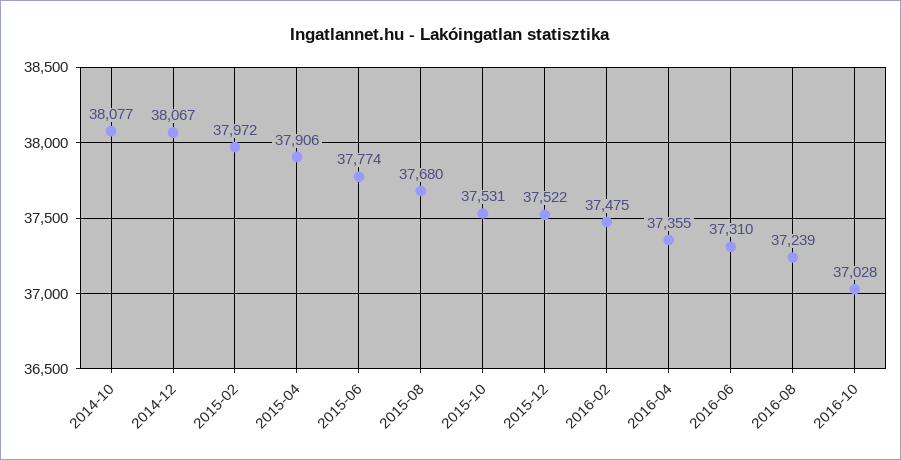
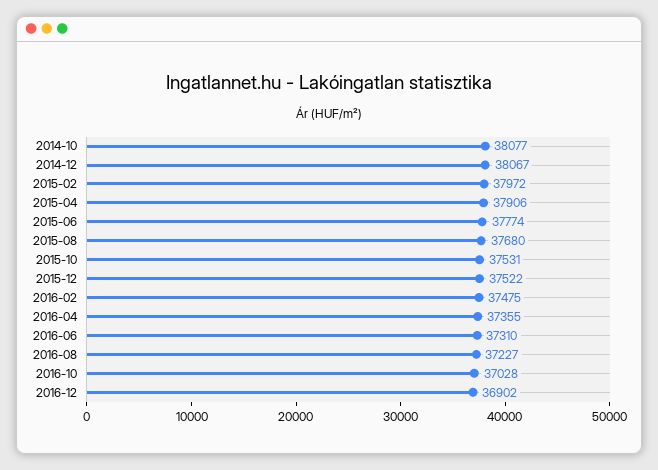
2016-08: 37239 -> 37227
2016-12: none -> 36902

